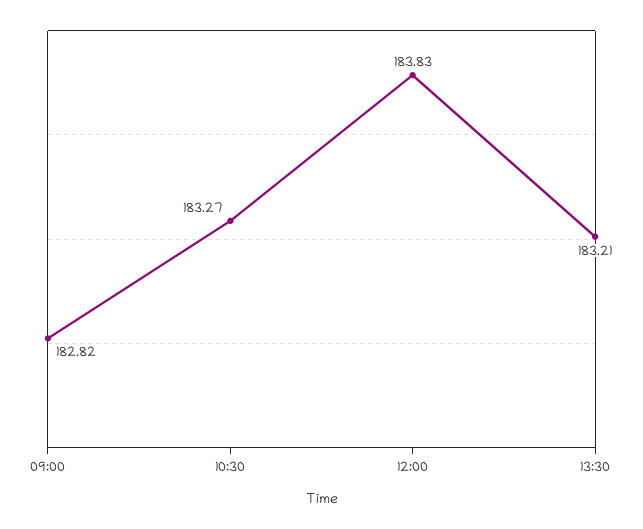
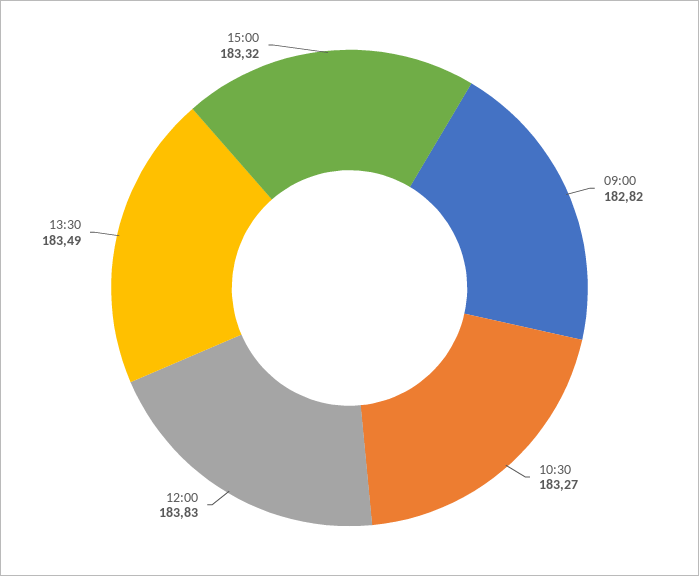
13:30: 183.21 -> 183.49
15:00: none -> 183.32

